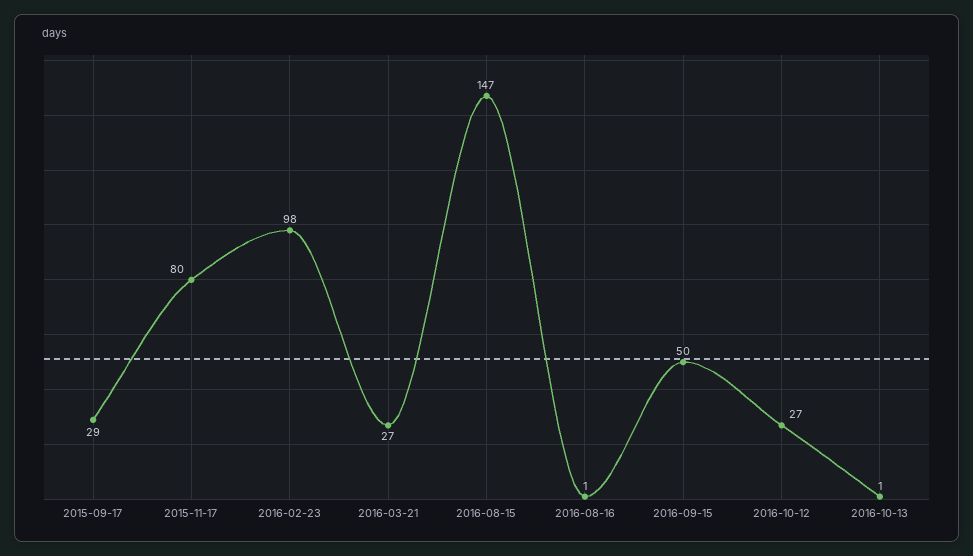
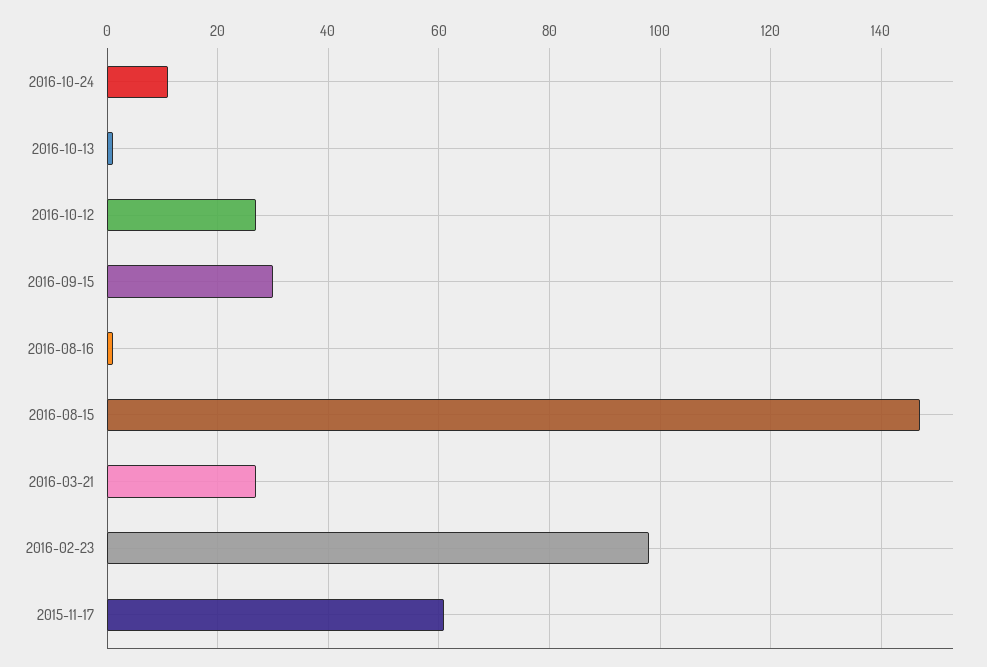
2015-09-17: 29 -> none
2015-11-17: 80 -> 60
2016-09-15: 50 -> 30
2016-10-24: none -> 10

